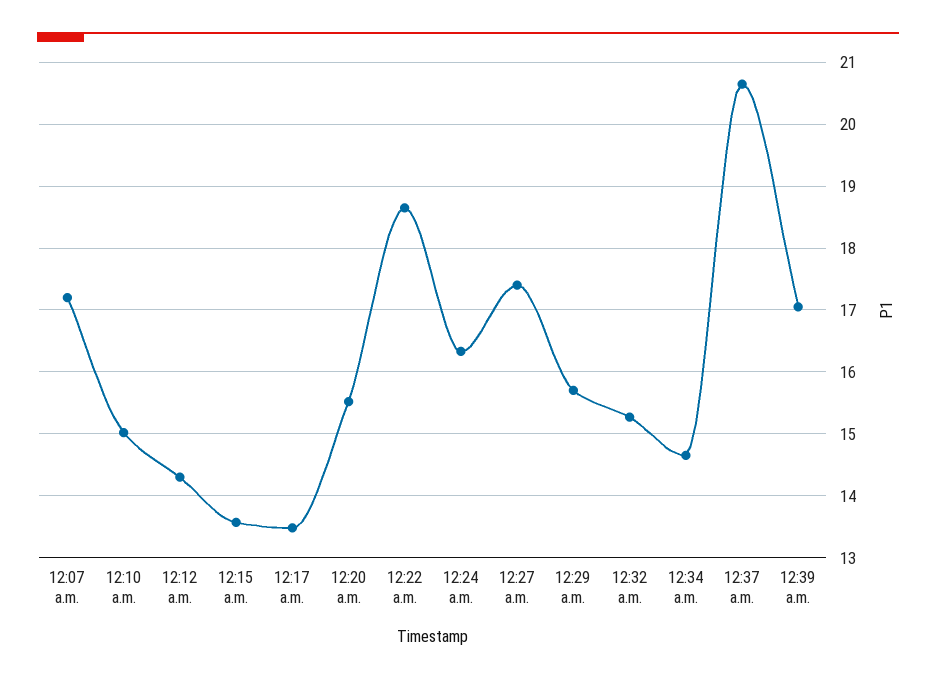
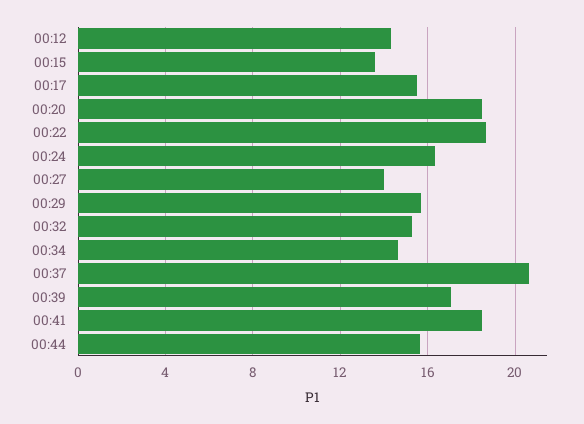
12:07 a.m.: 17.2 -> none
12:10 a.m.: 15 -> none
12:17 a.m.: 13.5 -> 15.5
12:20 a.m.: 15.5 -> 18.5
12:27 a.m.: 17.4 -> 14
00:41: none -> 18.5
00:44: none -> 15.5

